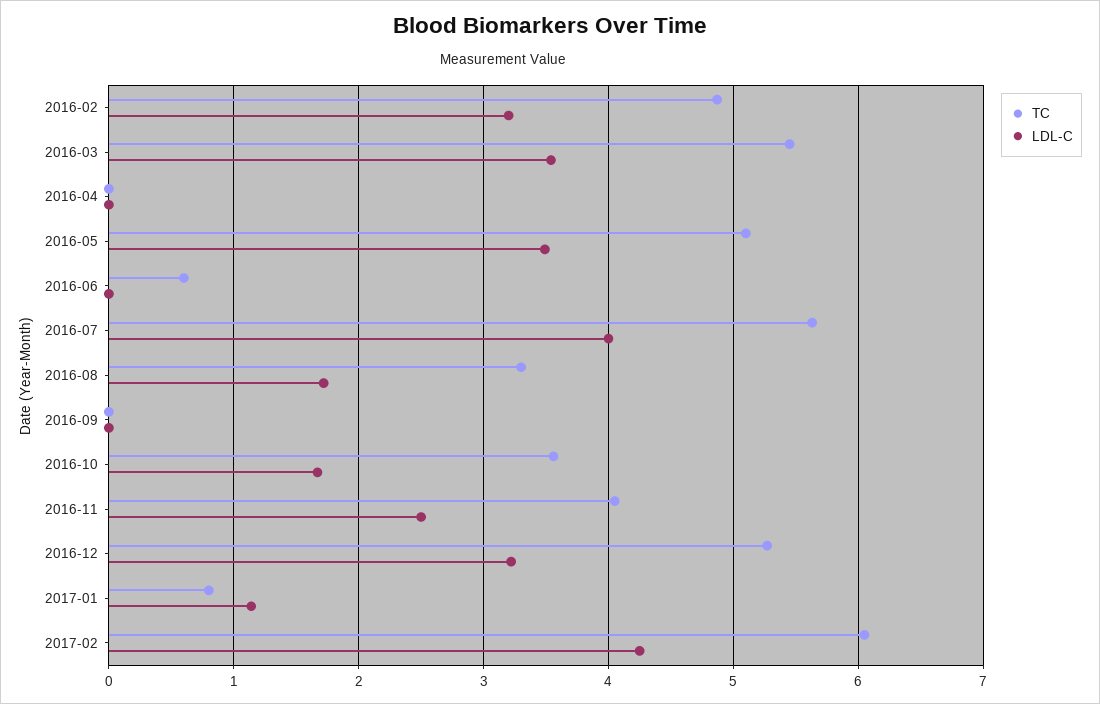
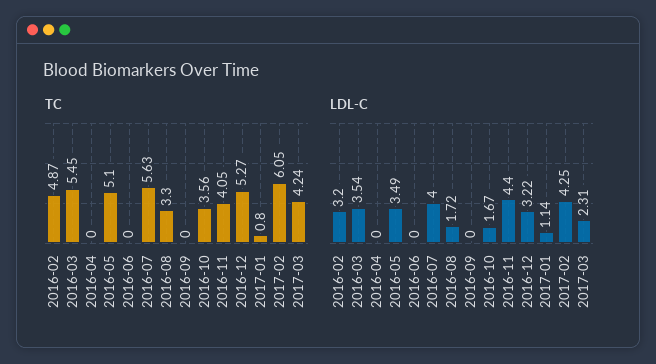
TC, 2016-06: 0.6 -> 0
LDL-C, 2016-11: 2.5 -> 4.4
TC, 2017-03: none -> 4.24
LDL-C, 2017-03: none -> 2.31

